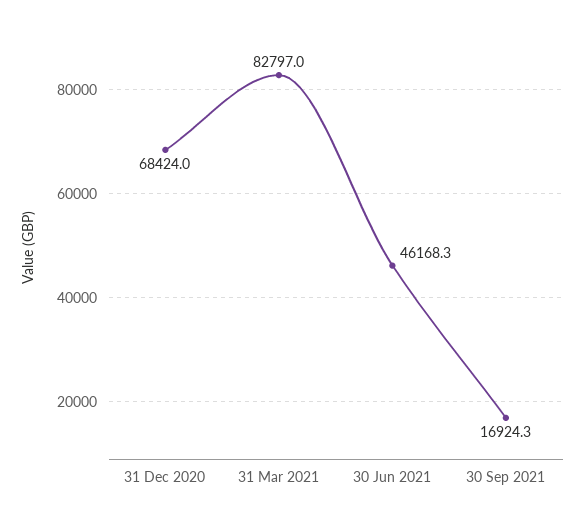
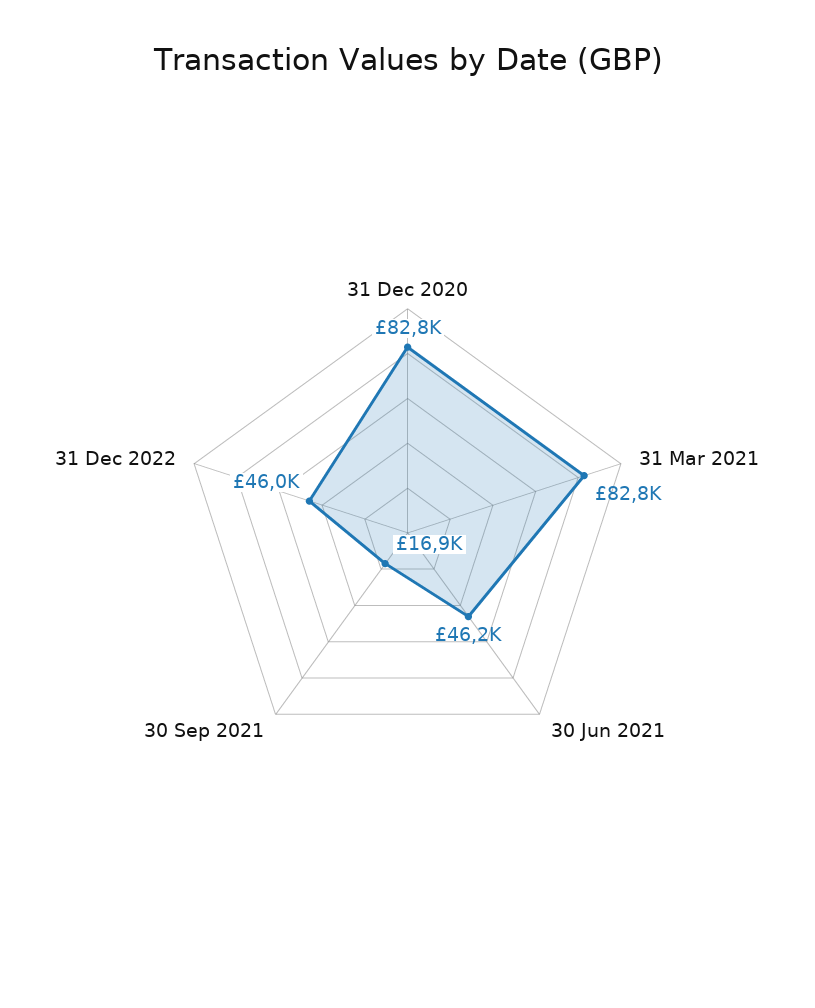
31 Dec 2020: 68424 -> 82800
31 Dec 2022: none -> 46000

